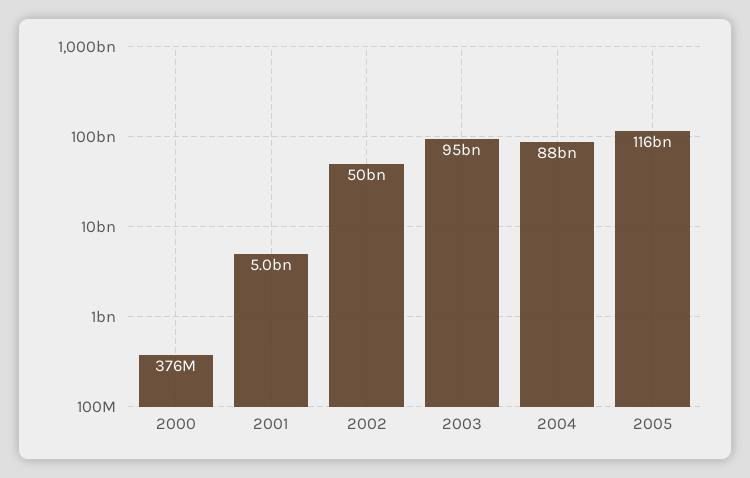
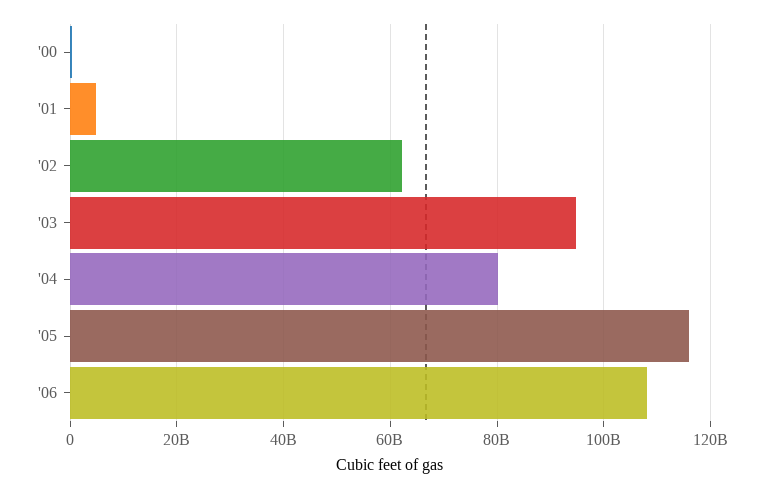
2002: 50000000000 -> 62000000000
2004: 88000000000 -> 80000000000
'06: none -> 108000000000

